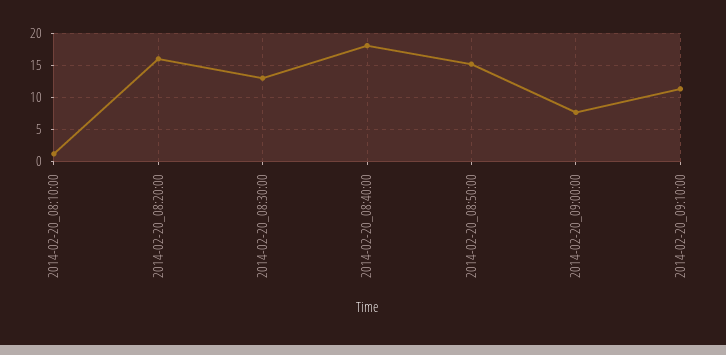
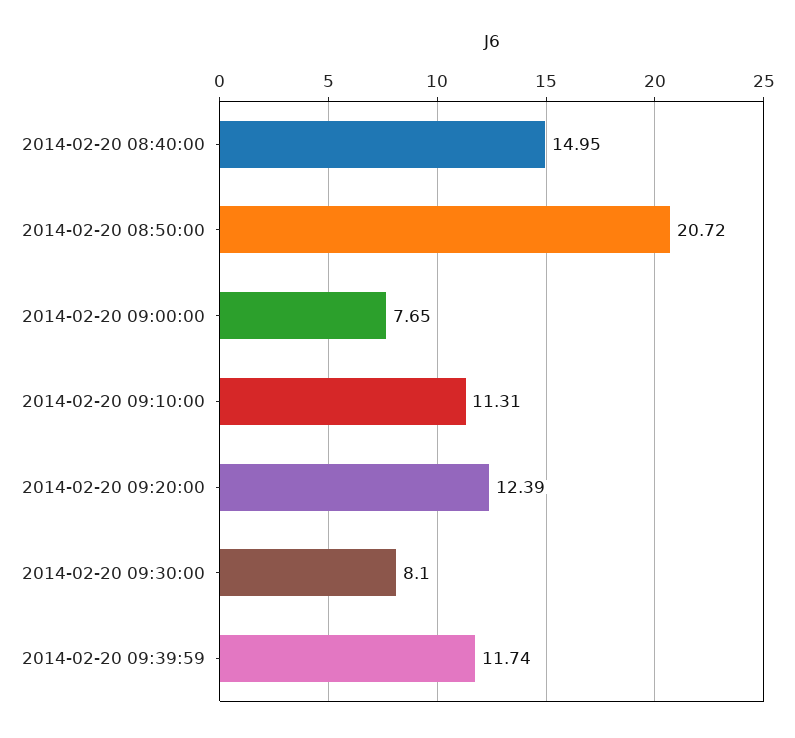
2014-02-20_08:10:00: 1 -> none
2014-02-20_08:20:00: 16 -> none
2014-02-20_08:30:00: 13 -> none
2014-02-20_08:40:00: 18 -> 14.95
2014-02-20_08:50:00: 15 -> 20.72
2014-02-20 09:20:00: none -> 12.39
2014-02-20 09:30:00: none -> 8.1
2014-02-20 09:39:59: none -> 11.74

